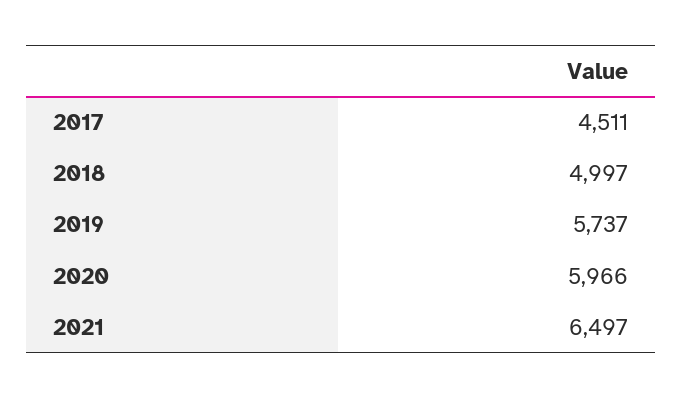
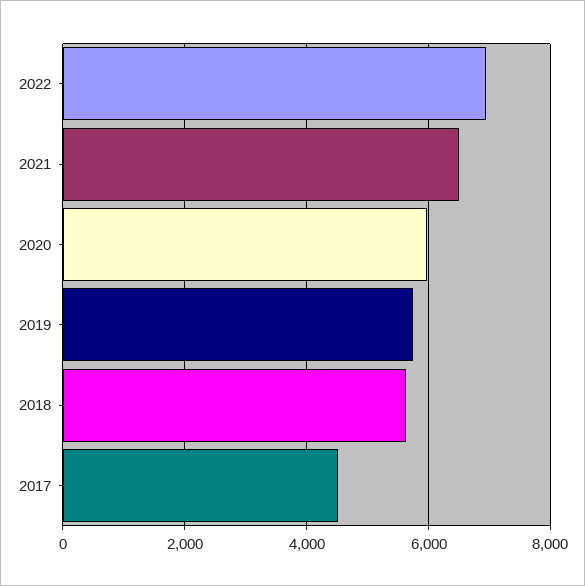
2018: 4997 -> 5600
2022: none -> 7000

